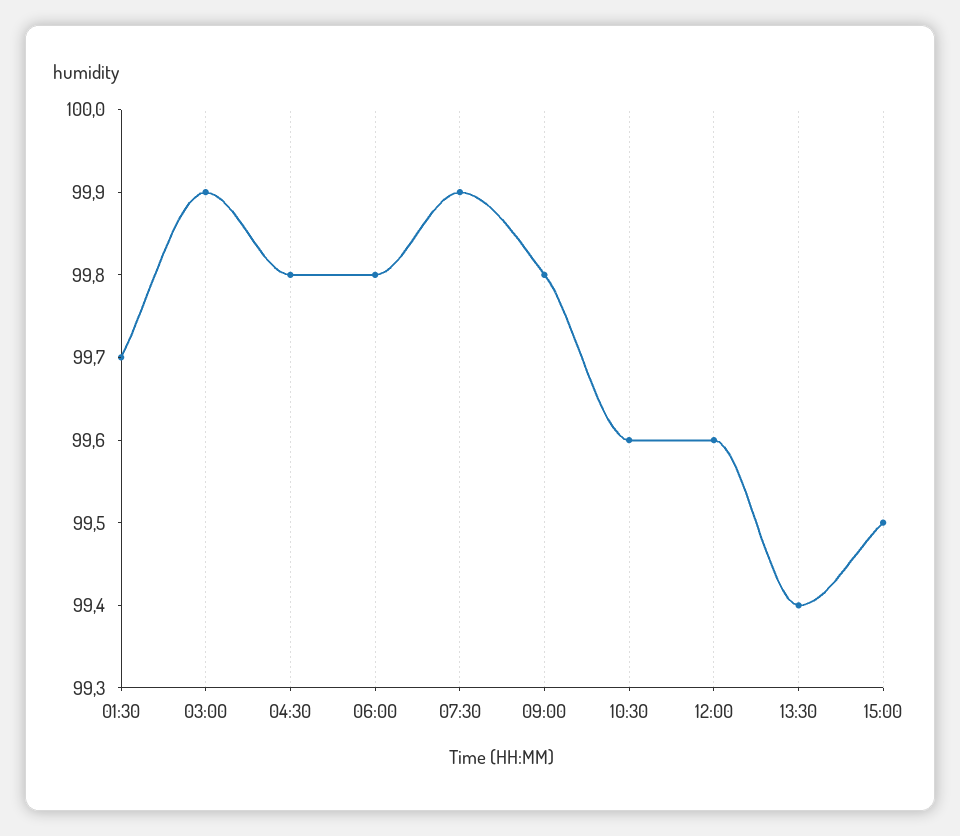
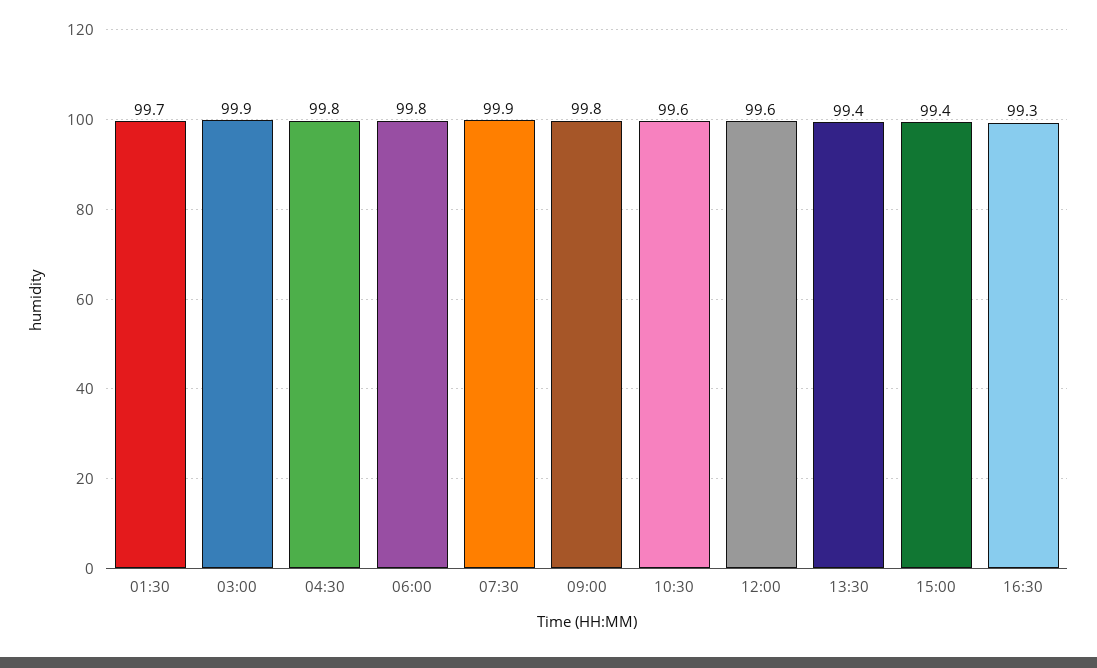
15:00: 99.5 -> 99.4
16:30: none -> 99.3

